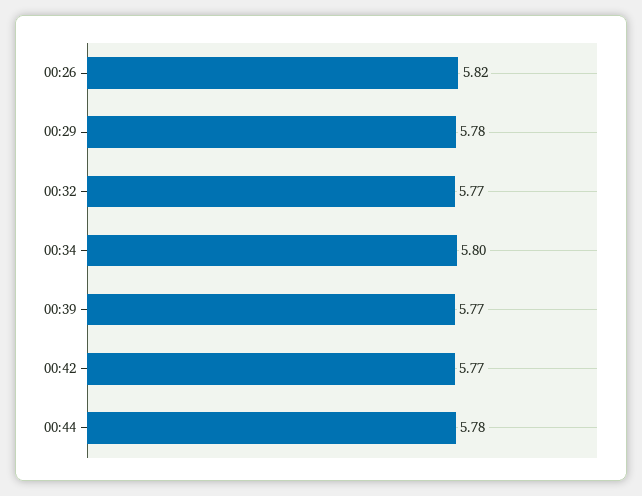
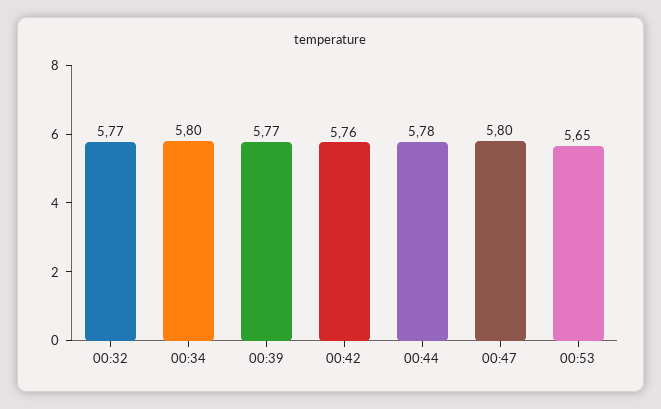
00:26: 5.82 -> none
00:29: 5.78 -> none
00:42: 5.77 -> 5.76
00:47: none -> 5.8
00:53: none -> 5.65

